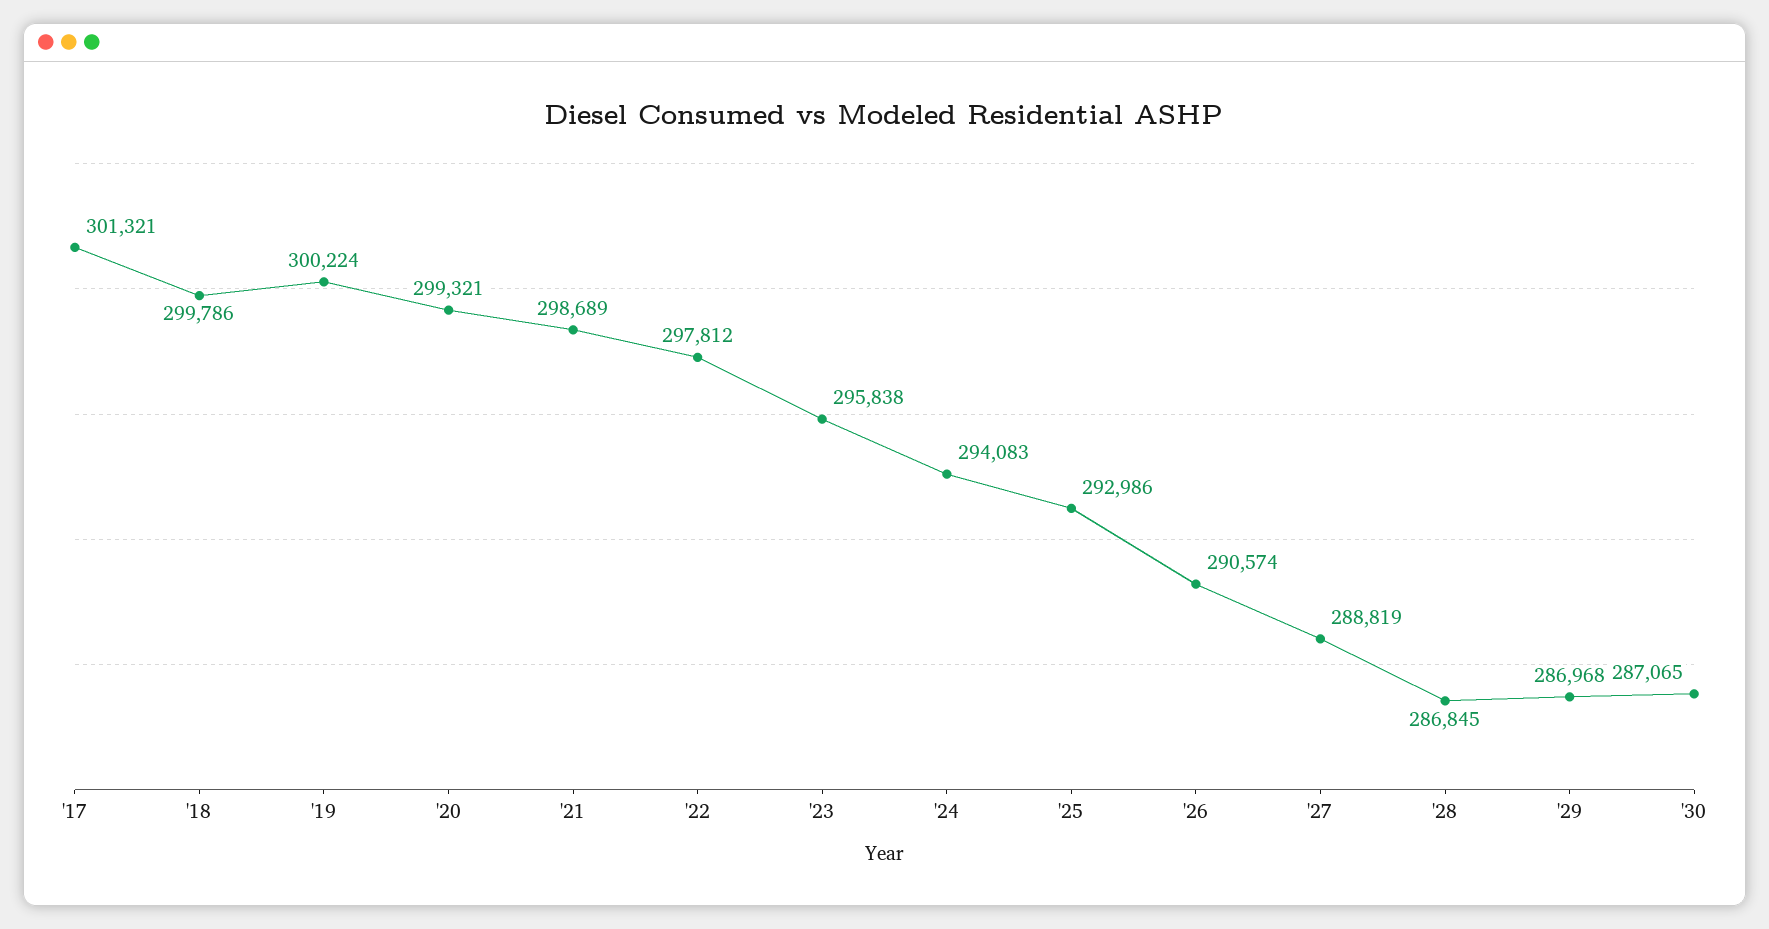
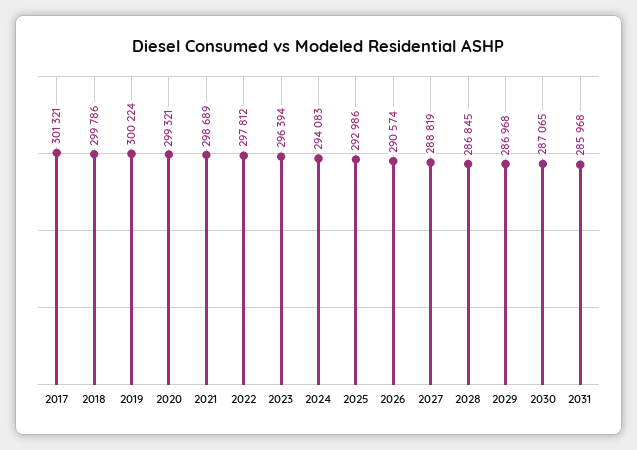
'23: 295838 -> 296394
2031: none -> 285968

